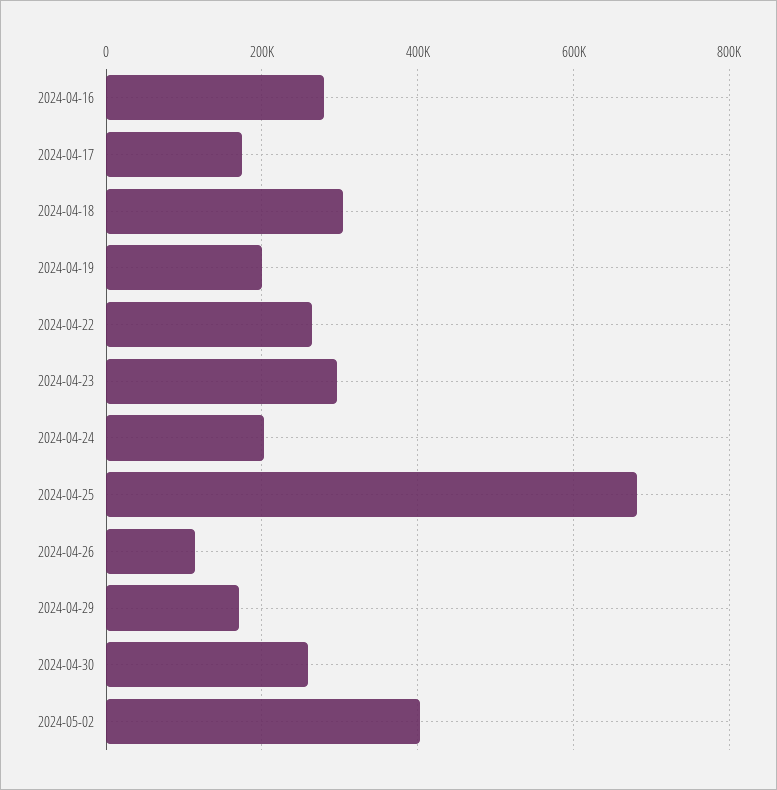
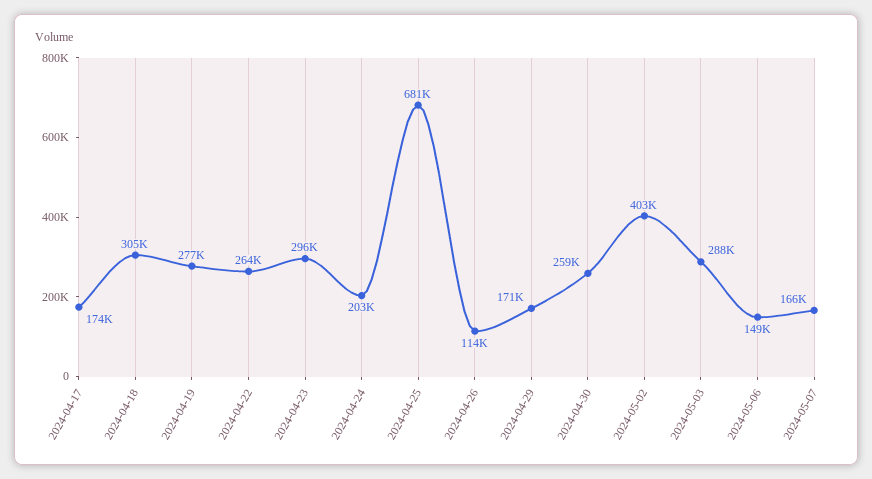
2024-04-16: 280000 -> none
2024-04-19: 200000 -> 277000
2024-05-03: none -> 288000
2024-05-06: none -> 149000
2024-05-07: none -> 166000

